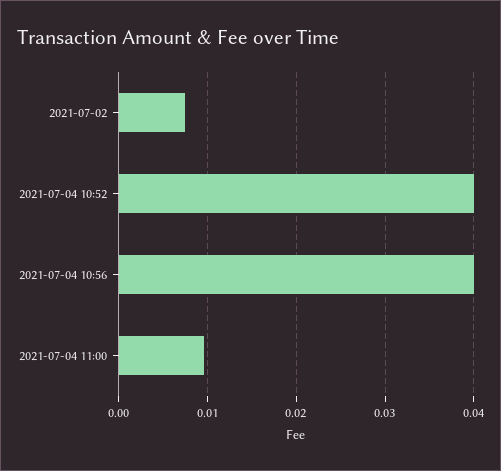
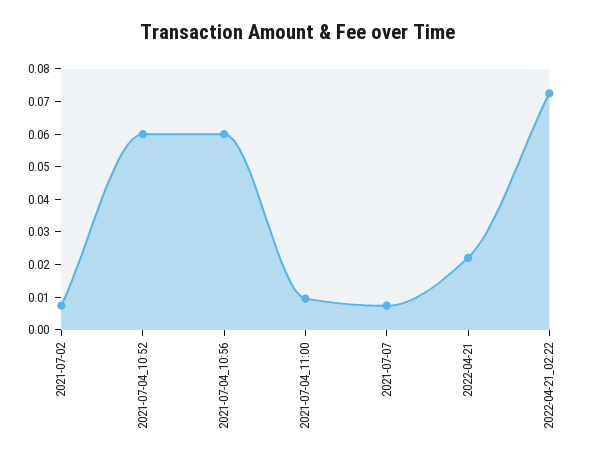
2021-07-04 10:52: 0.04 -> 0.06
2021-07-04 10:56: 0.04 -> 0.06
2021-07-07: none -> 0.0075
2022-04-21: none -> 0.0225
2022-04-21_02:22: none -> 0.0725

